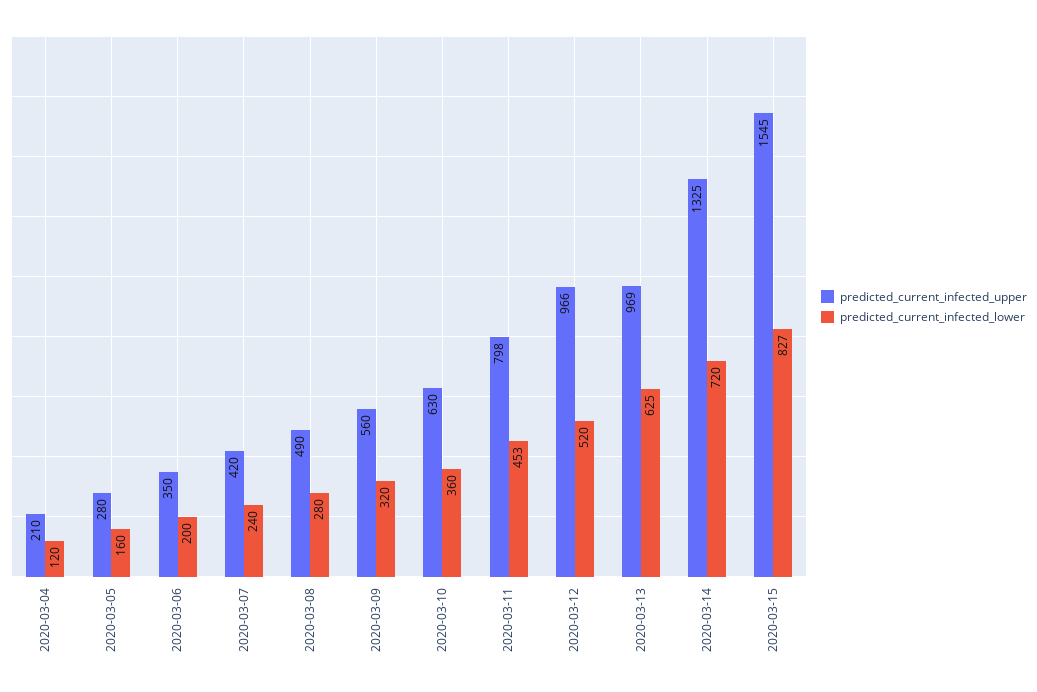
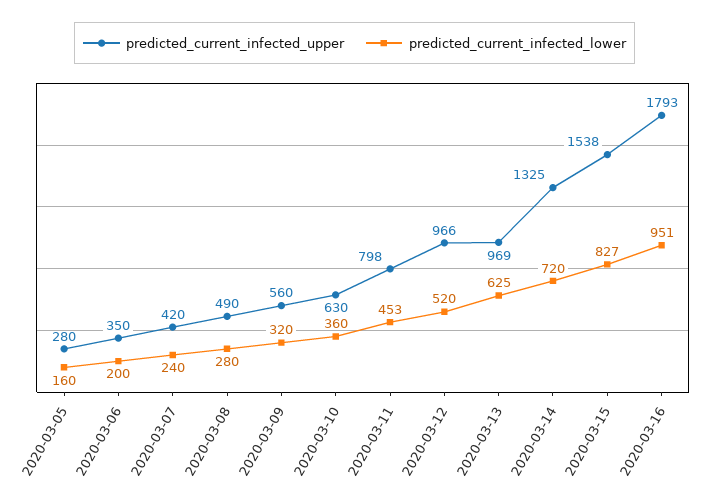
predicted_current_infected_upper, 2020-03-04: 210 -> none
predicted_current_infected_lower, 2020-03-04: 120 -> none
predicted_current_infected_upper, 2020-03-15: 1545 -> 1538
predicted_current_infected_upper, 2020-03-16: none -> 1793
predicted_current_infected_lower, 2020-03-16: none -> 951

